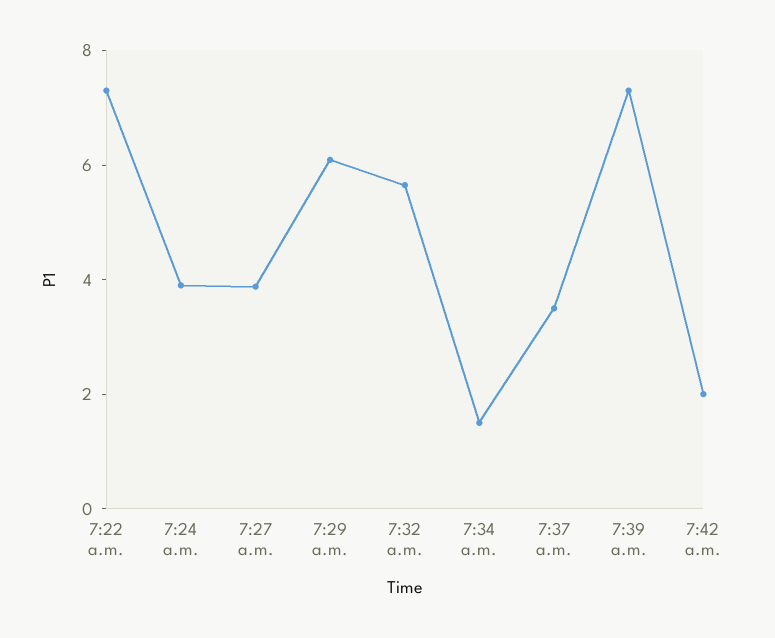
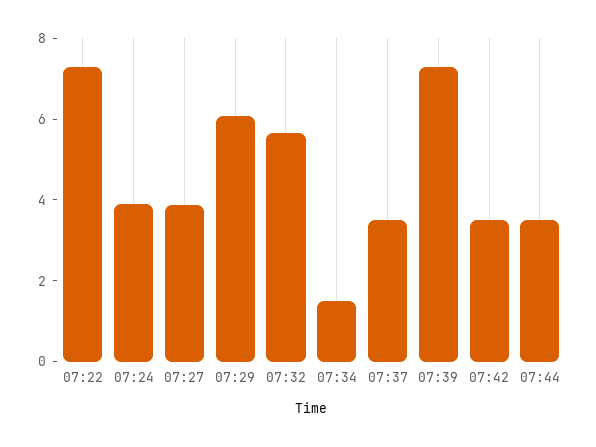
7:42 a.m.: 2 -> 3.5
07:44: none -> 3.5

